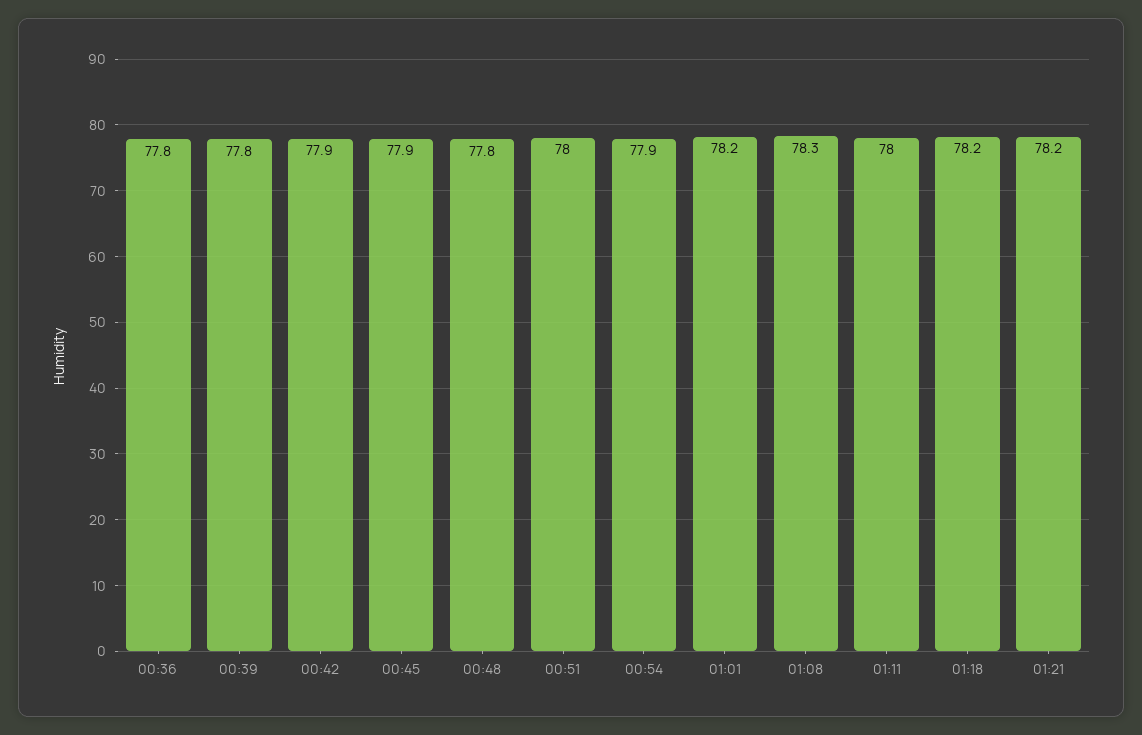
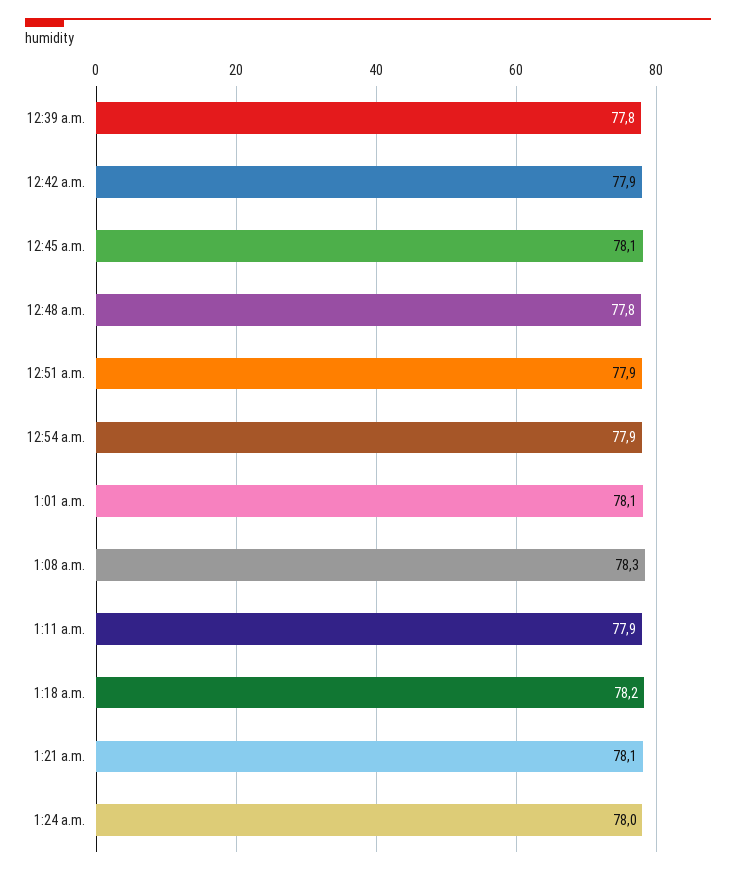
00:36: 77.8 -> none
00:45: 77.9 -> 78.1
00:51: 78 -> 77.9
01:01: 78.2 -> 78.1
01:11: 78 -> 77.9
01:21: 78.2 -> 78.1
1:24 a.m.: none -> 78

